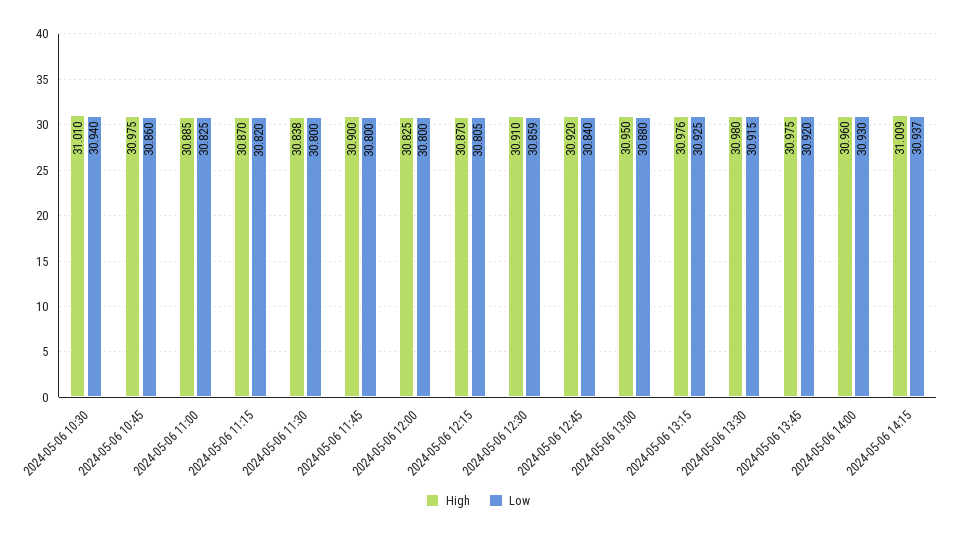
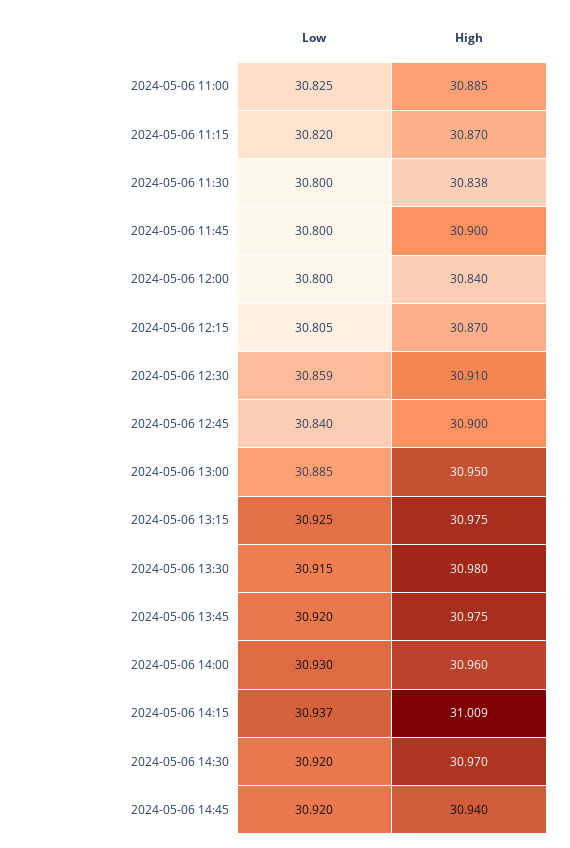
High, 2024-05-06 10:30: 31.01 -> none
Low, 2024-05-06 10:30: 30.94 -> none
High, 2024-05-06 10:45: 30.975 -> none
Low, 2024-05-06 10:45: 30.86 -> none
High, 2024-05-06 12:00: 30.825 -> 30.84
High, 2024-05-06 12:45: 30.92 -> 30.9
Low, 2024-05-06 13:00: 30.88 -> 30.885
High, 2024-05-06 13:15: 30.976 -> 30.975
Low, 2024-05-06 14:30: none -> 30.92
High, 2024-05-06 14:30: none -> 30.97
Low, 2024-05-06 14:45: none -> 30.92
High, 2024-05-06 14:45: none -> 30.94

